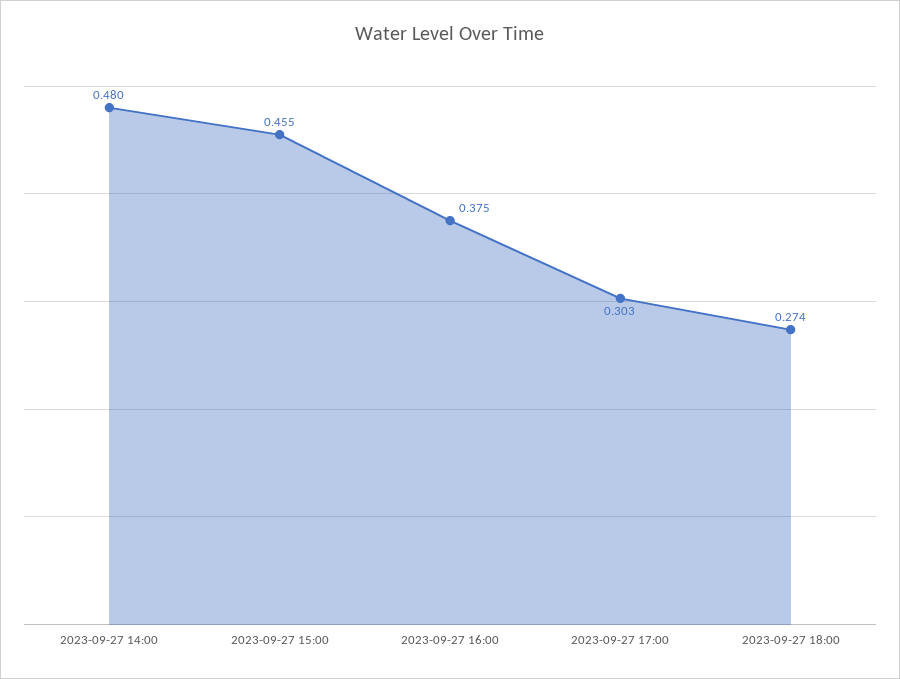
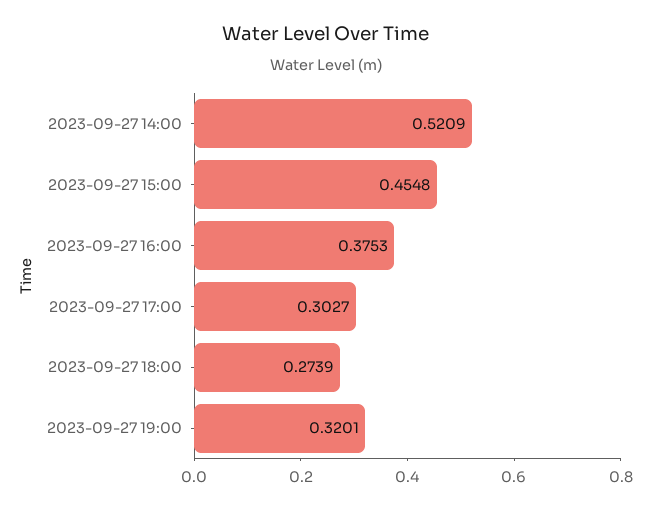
2023-09-27 14:00: 0.48 -> 0.5209
2023-09-27 19:00: none -> 0.3201

